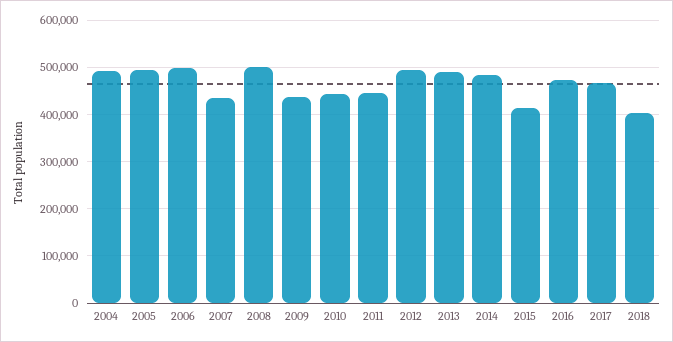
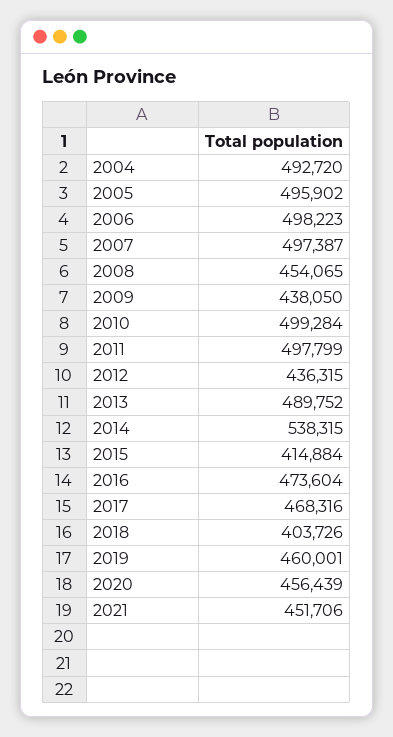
2007: 440000 -> 497387
2008: 500000 -> 454065
2010: 440000 -> 499284
2011: 440000 -> 497799
2012: 500000 -> 436315
2014: 480000 -> 538315
2019: none -> 460001
2020: none -> 456439
2021: none -> 451706

